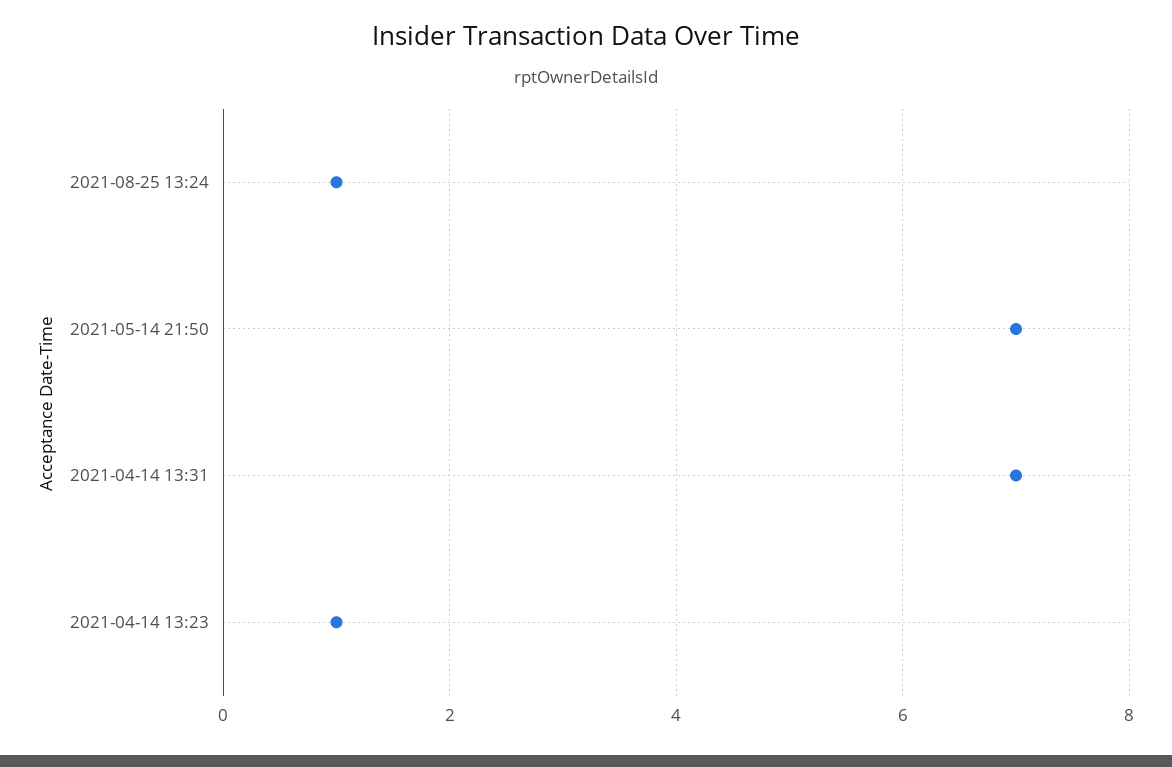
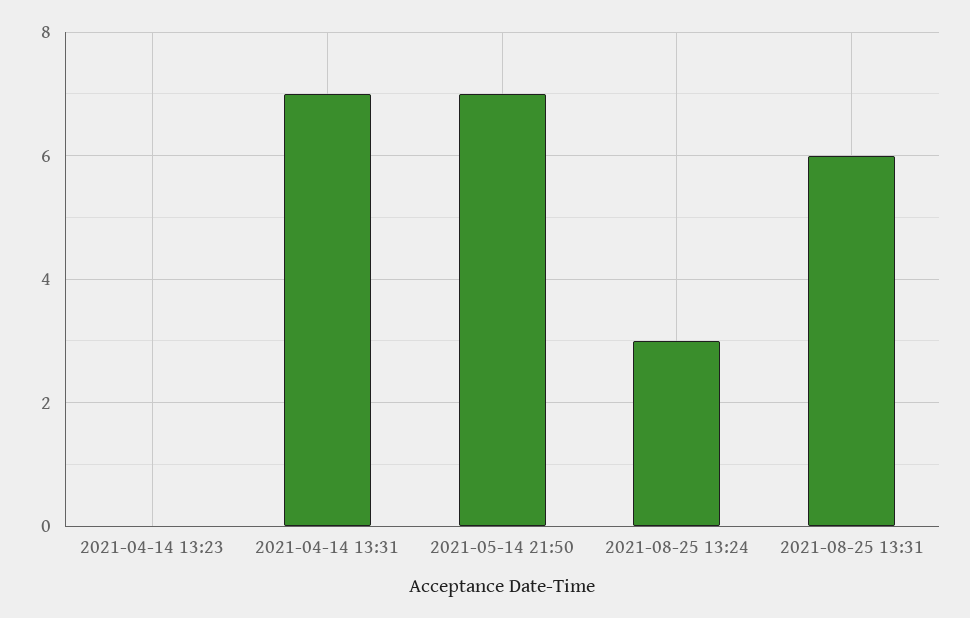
2021-08-25 13:24: 1 -> 3
2021-04-14 13:23: 1 -> 0
2021-08-25 13:31: none -> 6

